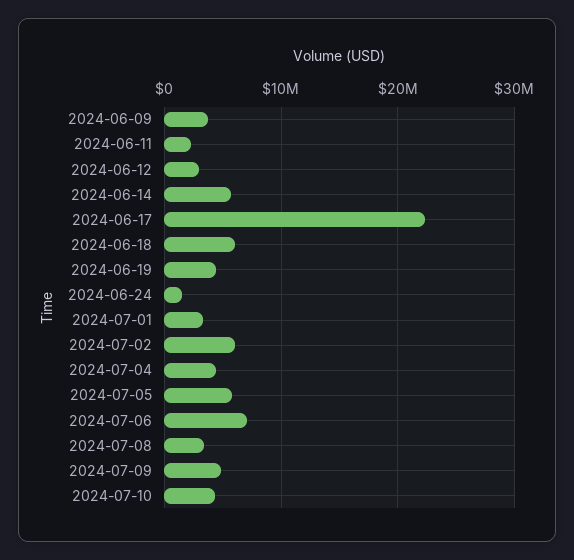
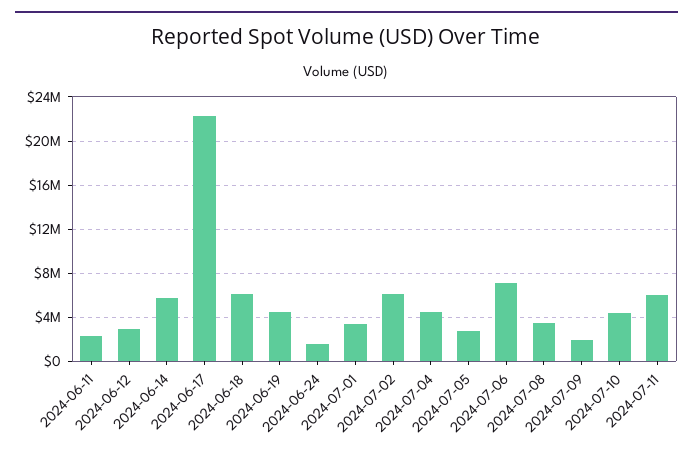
2024-06-09: 4000000 -> none
2024-07-05: 6000000 -> 3000000
2024-07-09: 5000000 -> 2000000
2024-07-11: none -> 6000000

